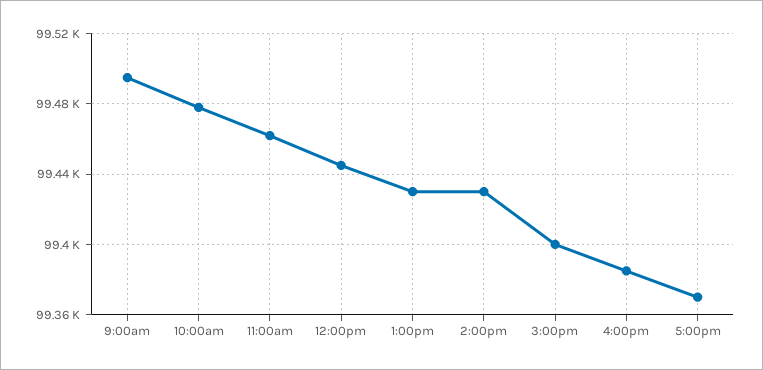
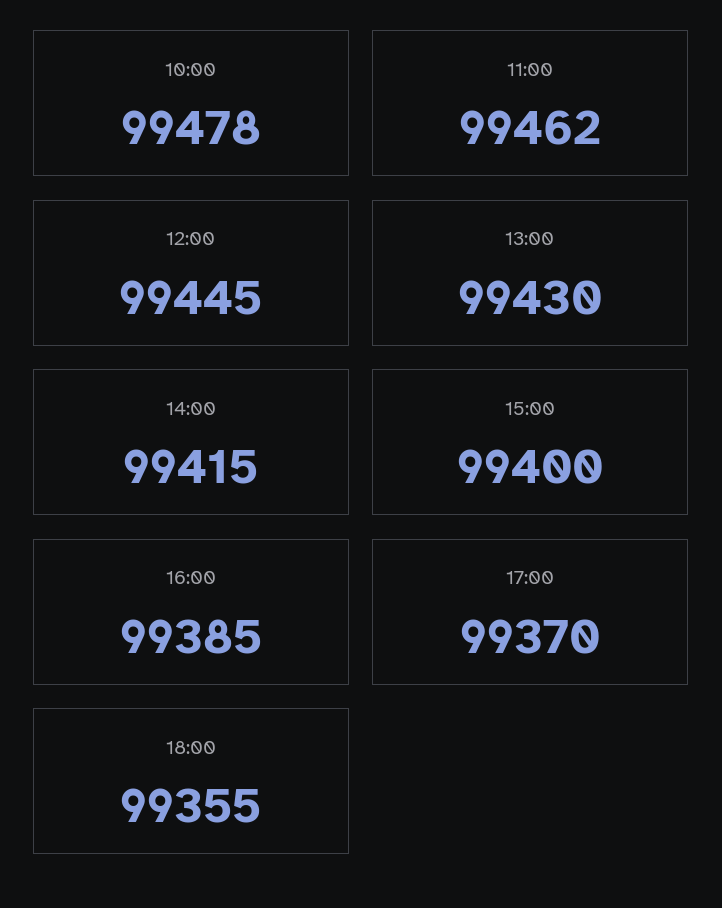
9:00am: 99495 -> none
2:00pm: 99430 -> 99415
18:00: none -> 99355

